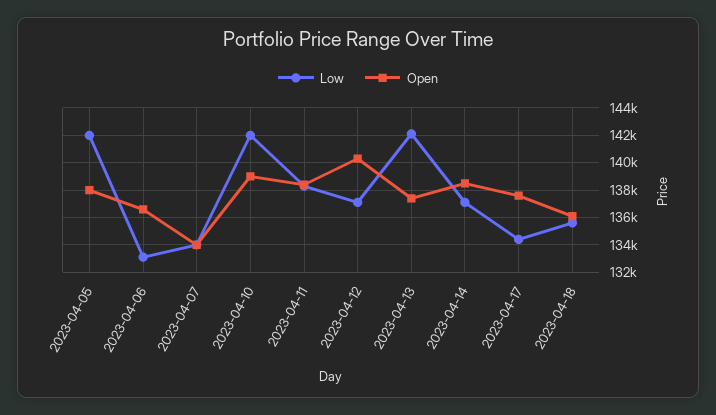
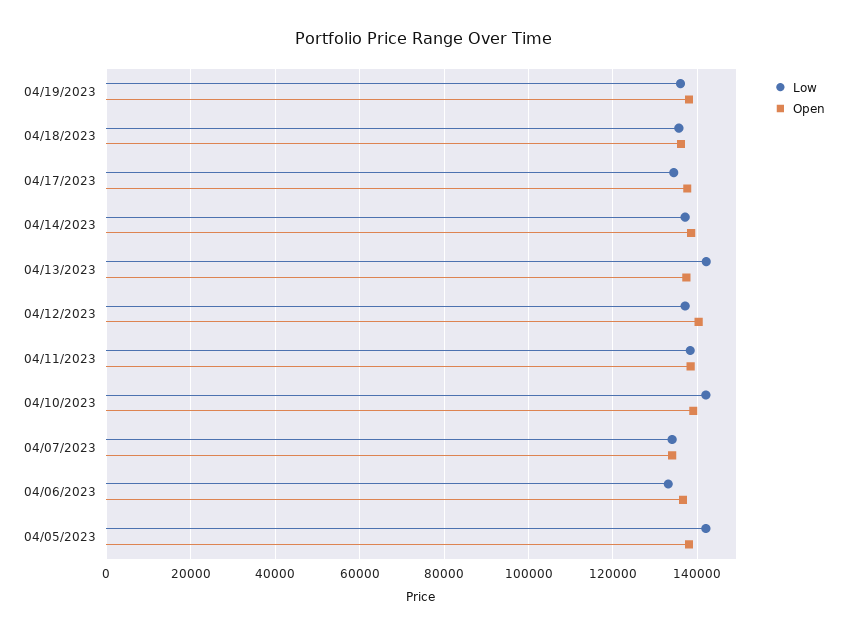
Low, 04/19/2023: none -> 136000
Open, 04/19/2023: none -> 138000

